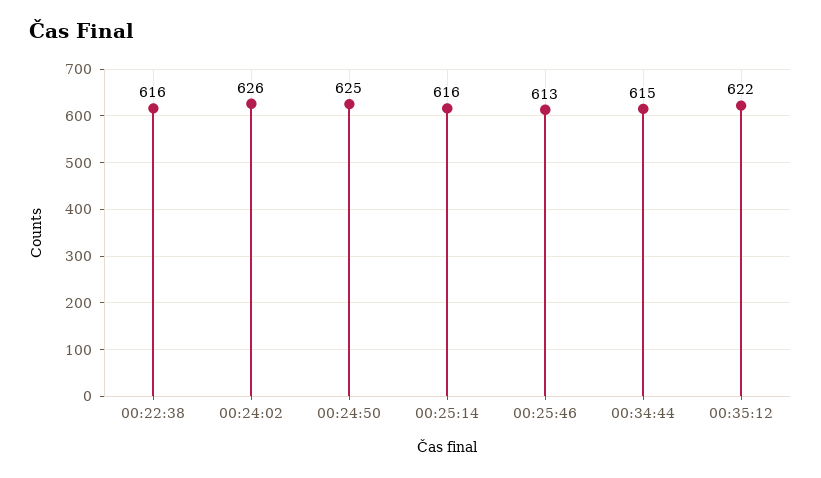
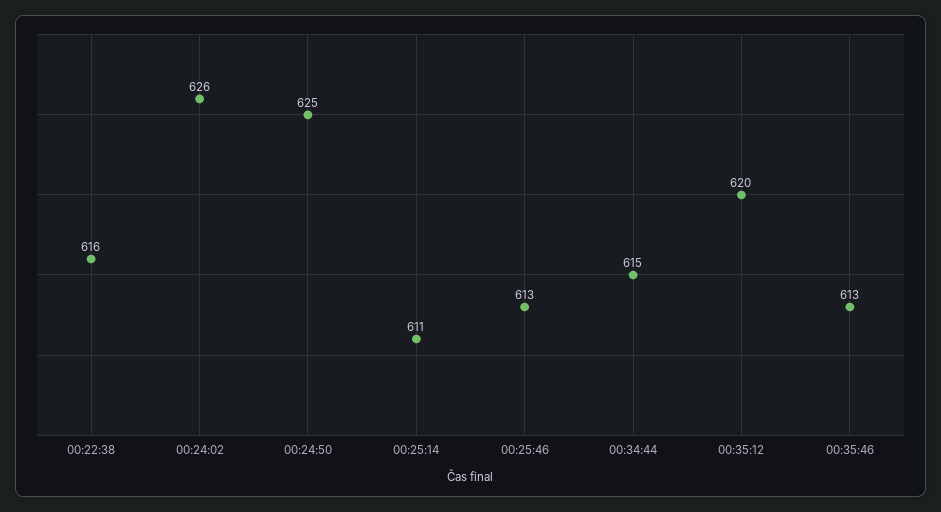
00:25:14: 616 -> 611
00:35:12: 622 -> 620
00:35:46: none -> 613

